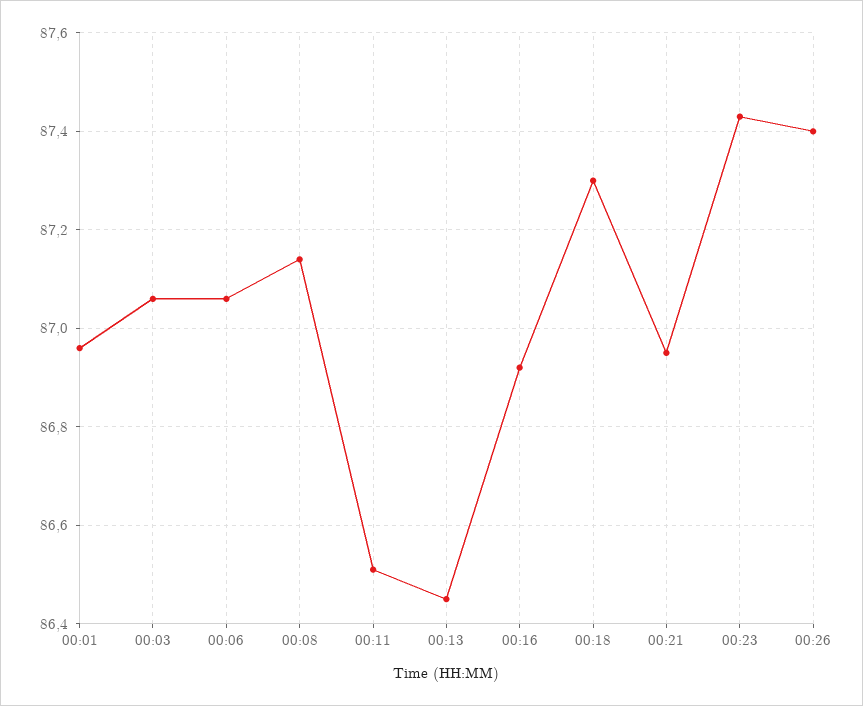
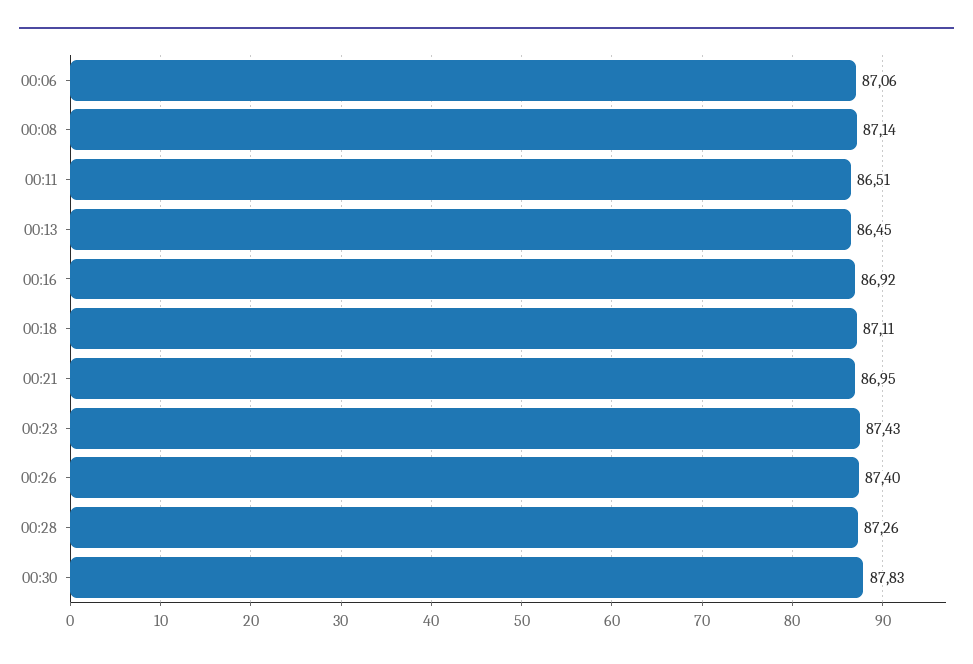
00:01: 86.95 -> none
00:03: 87.05 -> none
00:18: 87.3 -> 87.11
00:28: none -> 87.26
00:30: none -> 87.83

